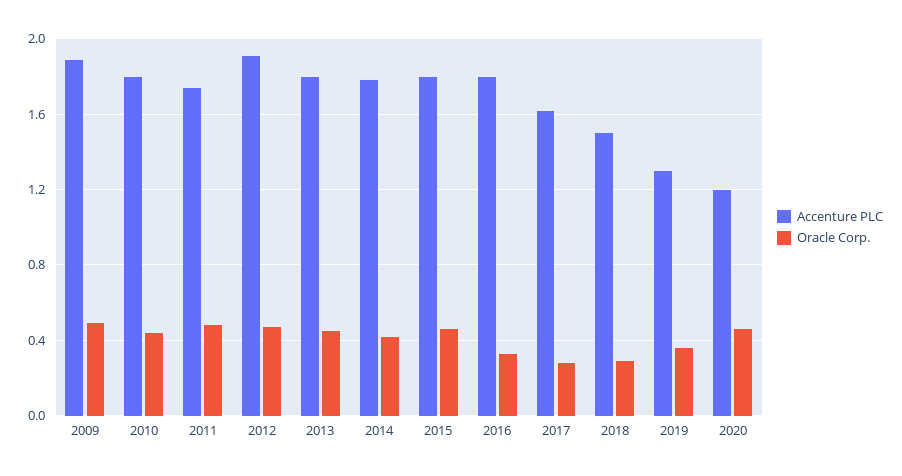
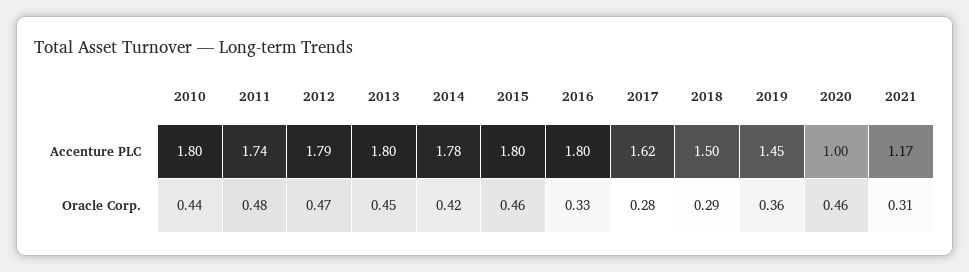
Accenture PLC, 2009: 1.9 -> none
Oracle Corp., 2009: 0.5 -> none
Accenture PLC, 2012: 1.9 -> 1.79
Accenture PLC, 2019: 1.3 -> 1.45
Accenture PLC, 2020: 1.2 -> 1
Accenture PLC, 2021: none -> 1.17
Oracle Corp., 2021: none -> 0.31

